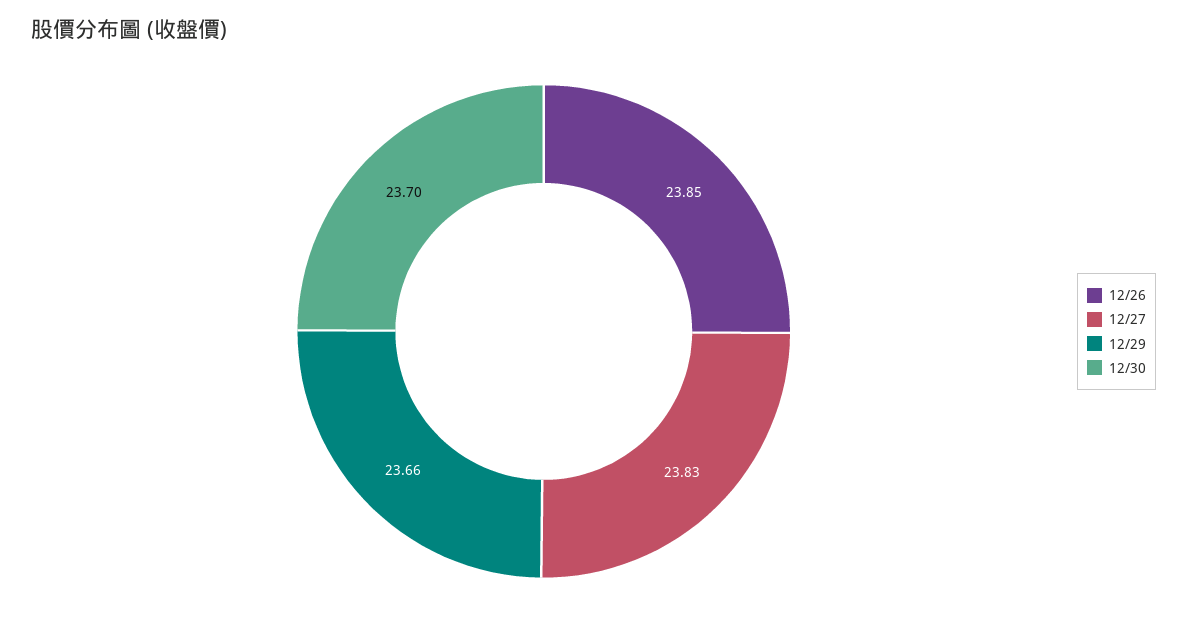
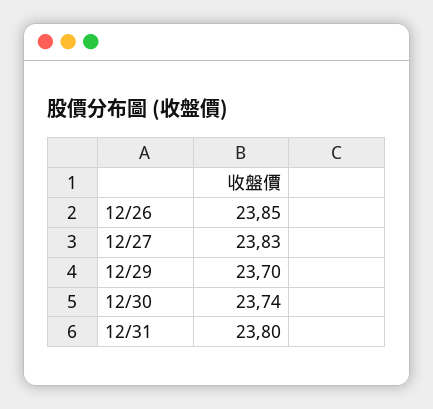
12/29: 23.66 -> 23.7
12/30: 23.7 -> 23.74
12/31: none -> 23.8

